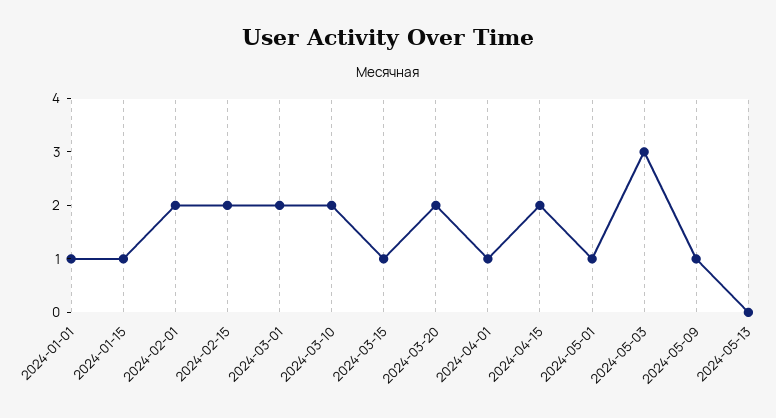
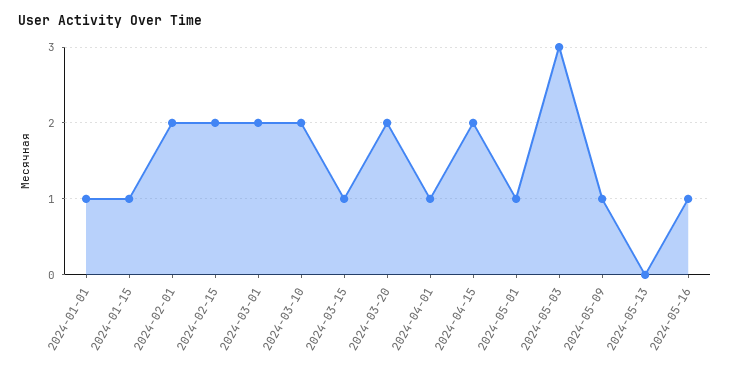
2024-05-16: none -> 1

